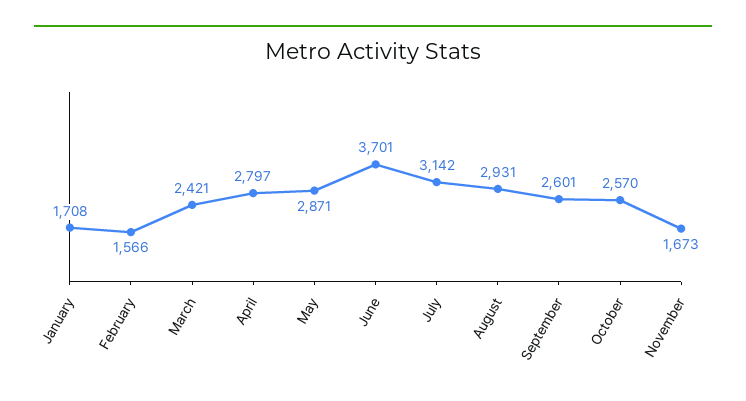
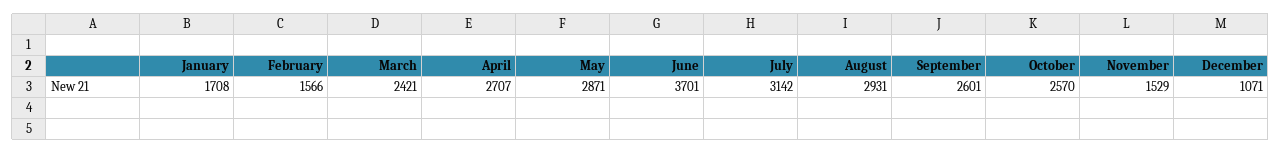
April: 2797 -> 2707
November: 1673 -> 1529
December: none -> 1071

